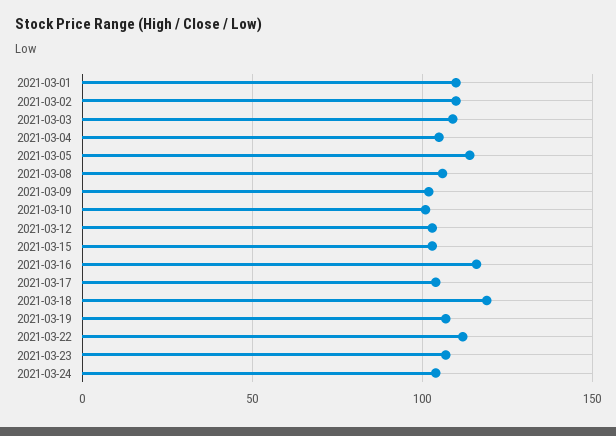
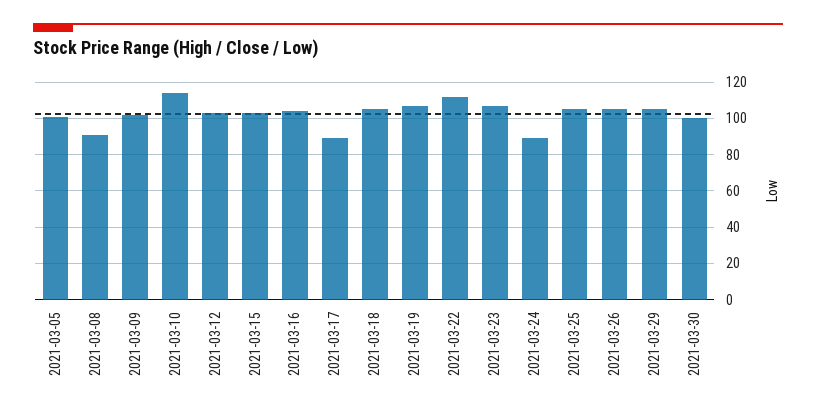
2021-03-01: 110 -> none
2021-03-02: 110 -> none
2021-03-03: 110 -> none
2021-03-04: 105 -> none
2021-03-05: 115 -> 100
2021-03-08: 105 -> 90
2021-03-10: 100 -> 115
2021-03-16: 115 -> 105
2021-03-17: 105 -> 90
2021-03-18: 120 -> 105
2021-03-24: 105 -> 90
2021-03-25: none -> 105
2021-03-26: none -> 105
2021-03-29: none -> 105
2021-03-30: none -> 100

